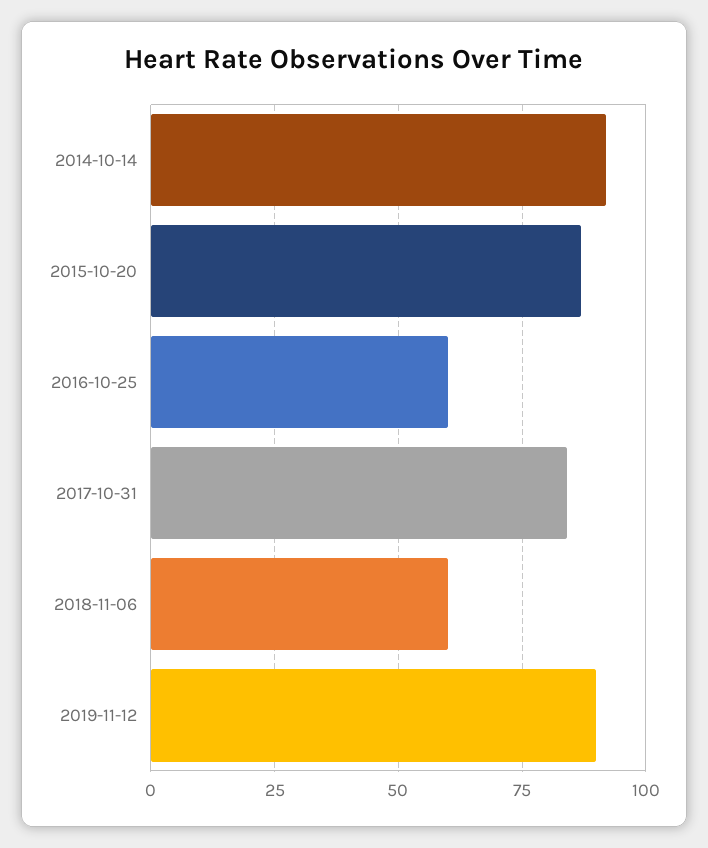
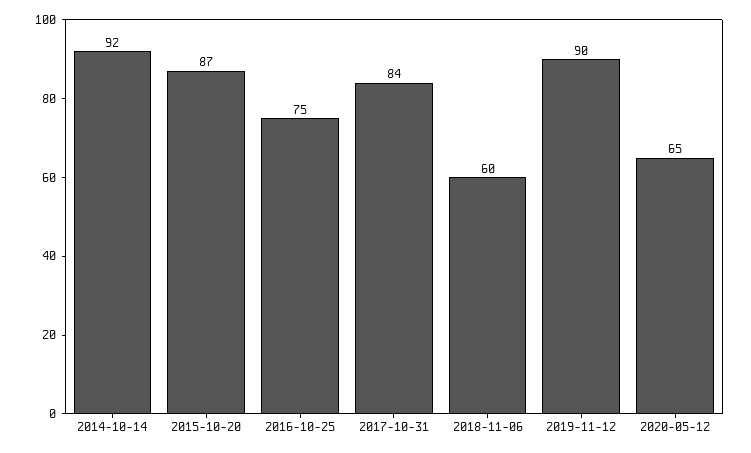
2016-10-25: 60 -> 75
2020-05-12: none -> 65

